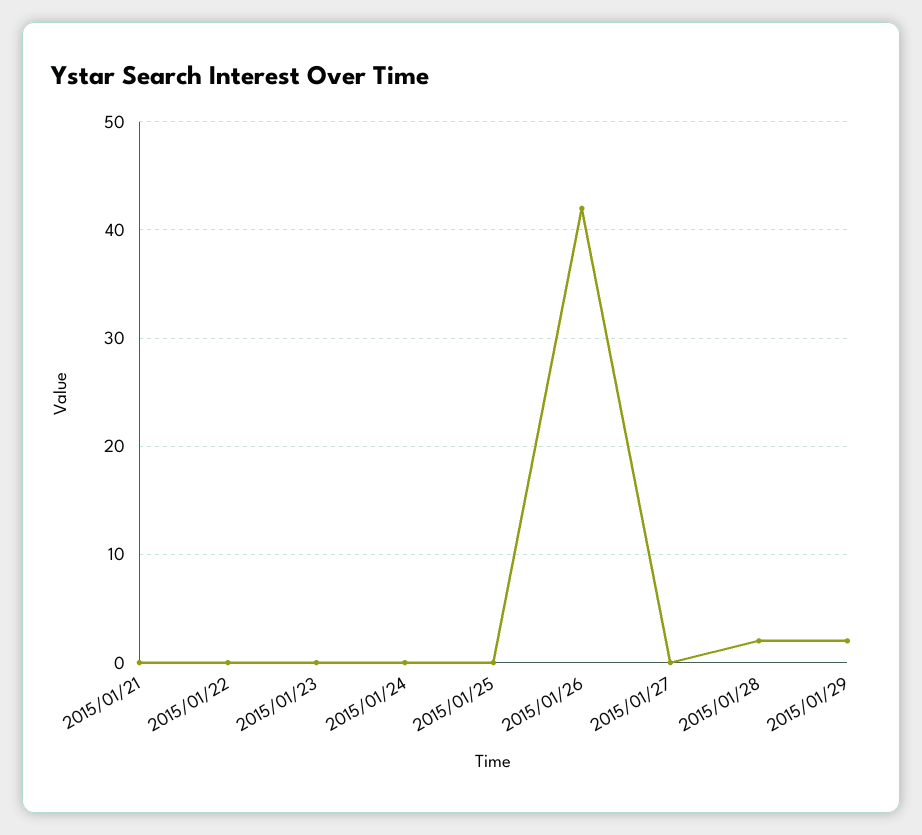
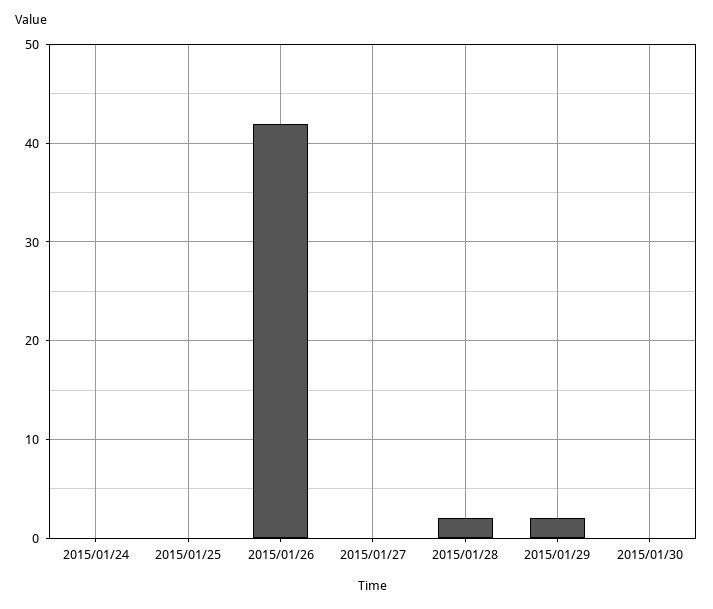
2015/01/21: 0 -> none
2015/01/22: 0 -> none
2015/01/23: 0 -> none
2015/01/30: none -> 0

